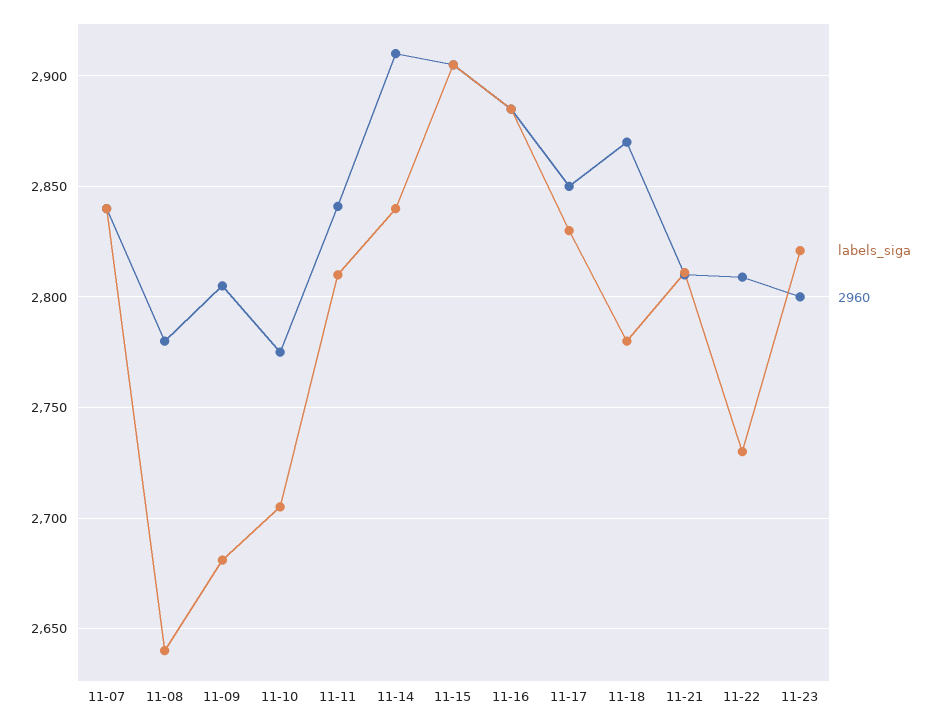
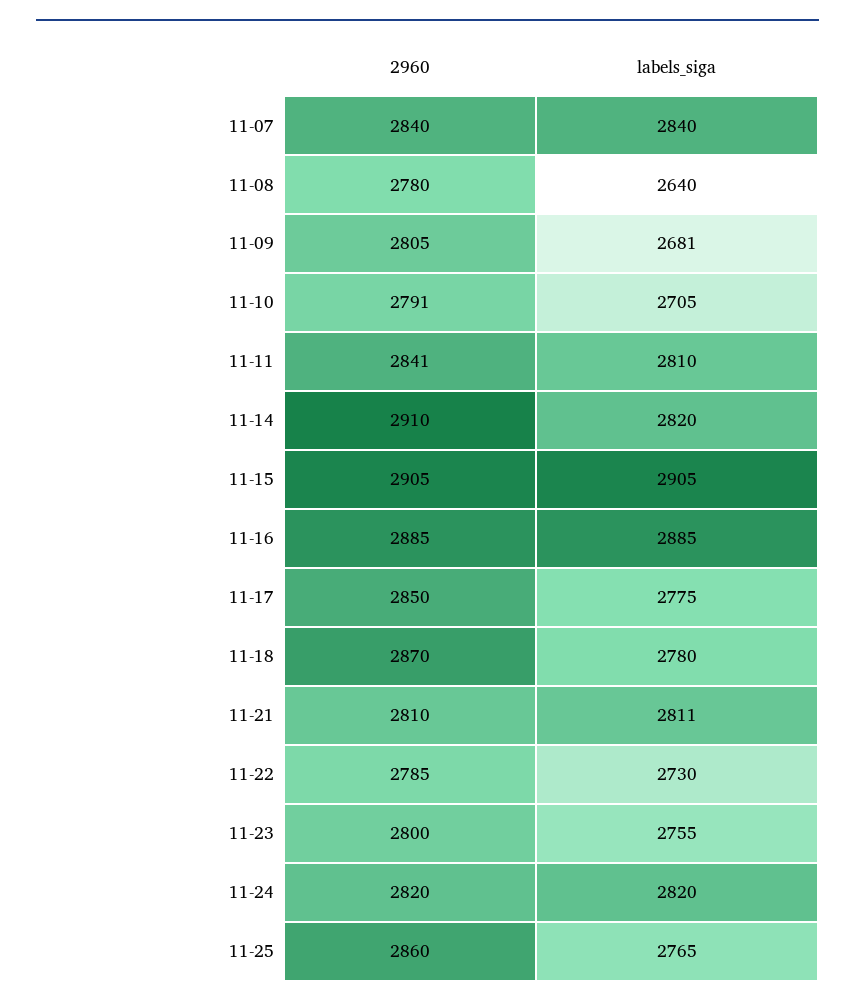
2960, 11-10: 2775 -> 2791
labels_siga, 11-14: 2840 -> 2820
labels_siga, 11-17: 2830 -> 2775
2960, 11-22: 2810 -> 2785
labels_siga, 11-23: 2820 -> 2755
2960, 11-24: none -> 2820
labels_siga, 11-24: none -> 2820
2960, 11-25: none -> 2860
labels_siga, 11-25: none -> 2765

